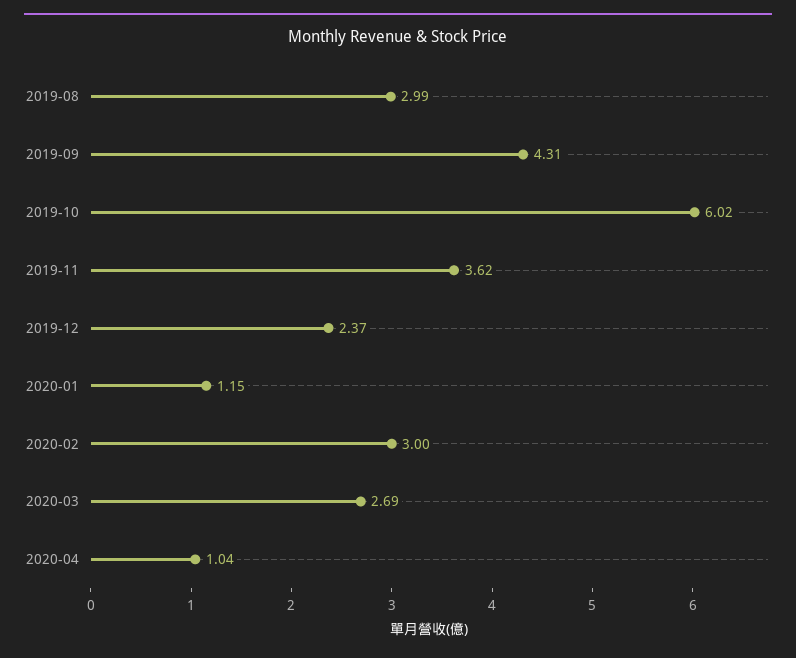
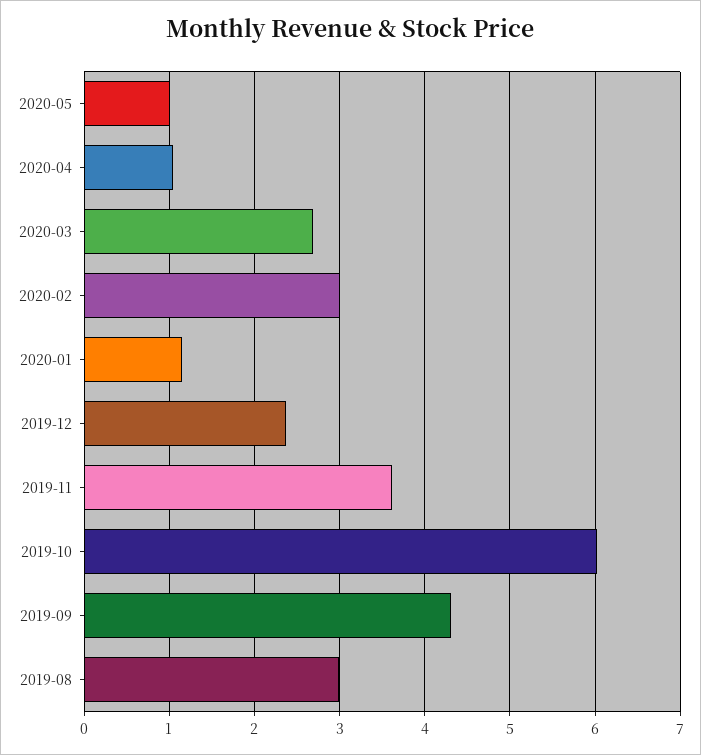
2020-05: none -> 1

